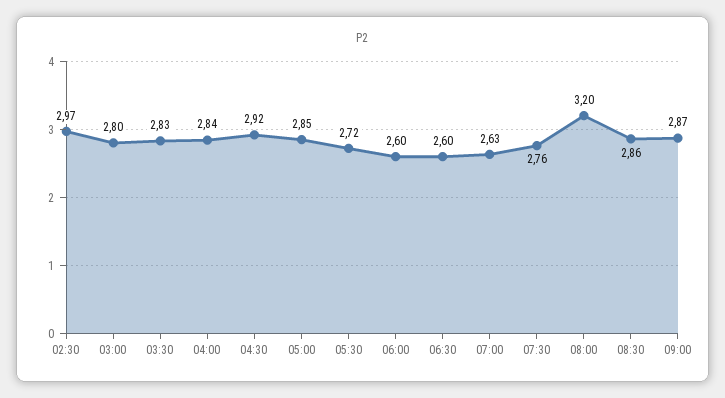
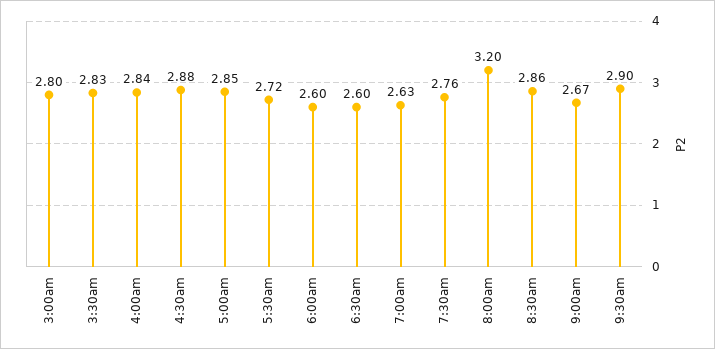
02:30: 2.97 -> none
04:30: 2.92 -> 2.88
09:00: 2.87 -> 2.67
9:30am: none -> 2.9

